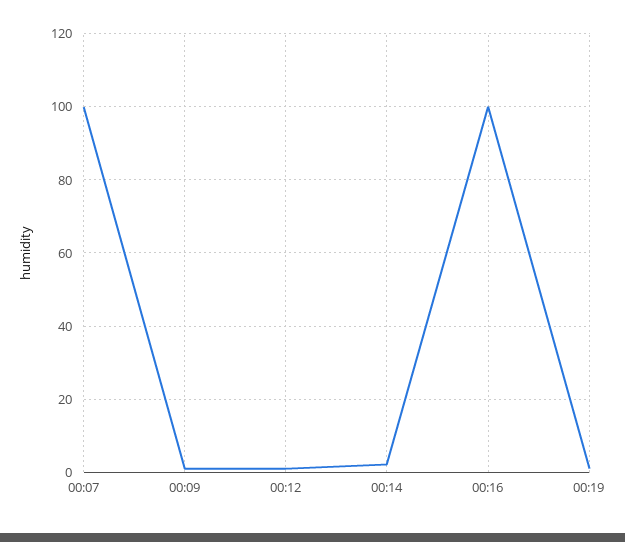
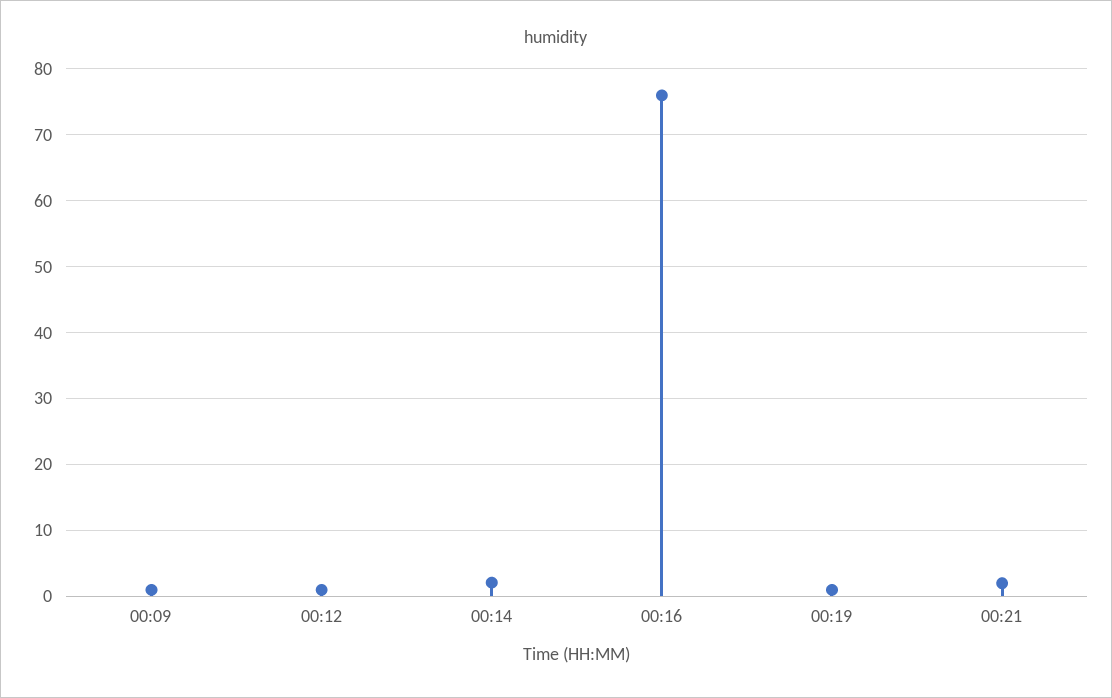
00:07: 100 -> none
00:16: 100 -> 76
00:21: none -> 2

